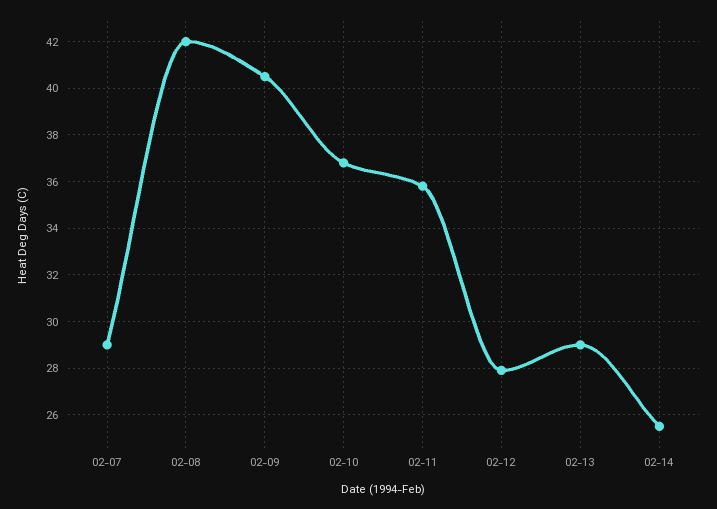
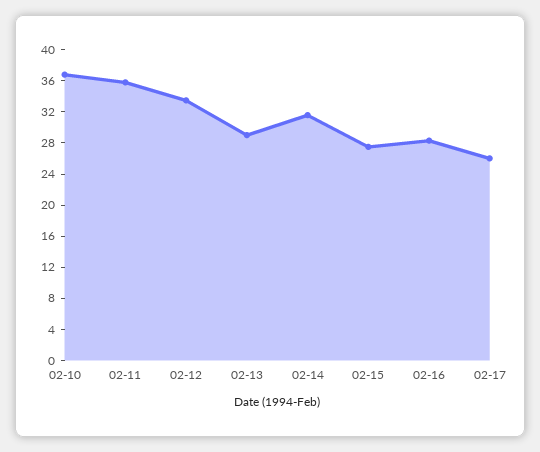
02-07: 29 -> none
02-08: 42 -> none
02-09: 40.5 -> none
02-12: 28 -> 34
02-14: 25.5 -> 32
02-15: none -> 28
02-16: none -> 28
02-17: none -> 26

